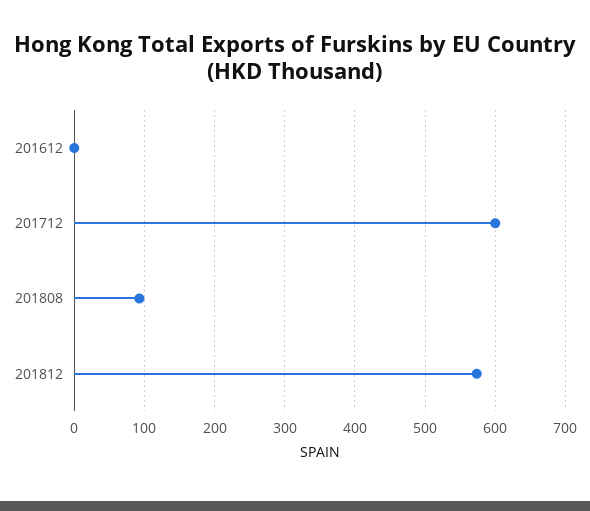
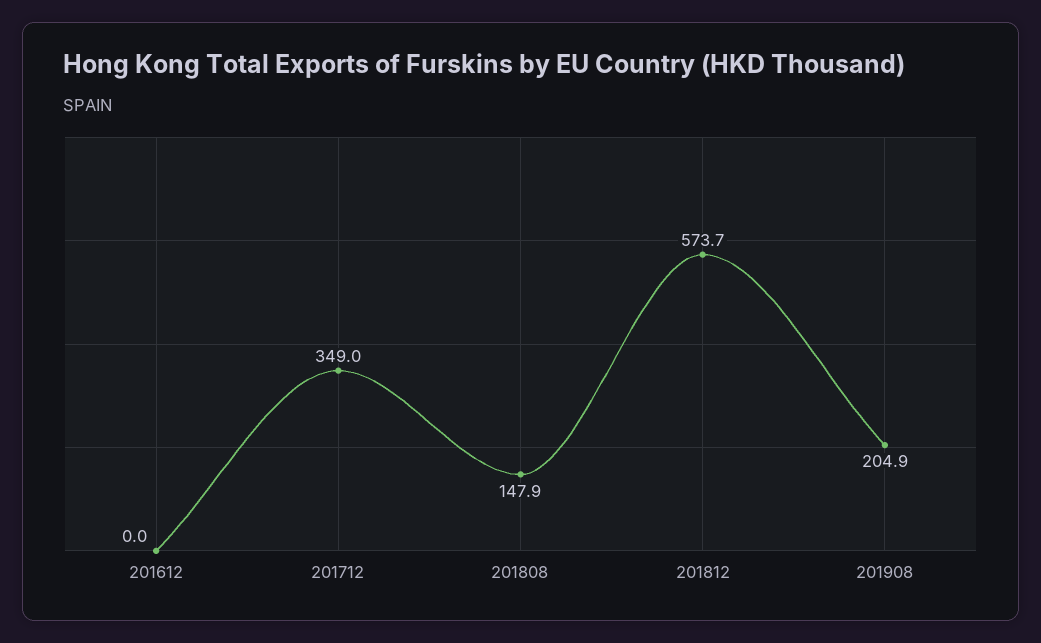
201712: 600 -> 349
201808: 90 -> 147.9
201908: none -> 204.9

